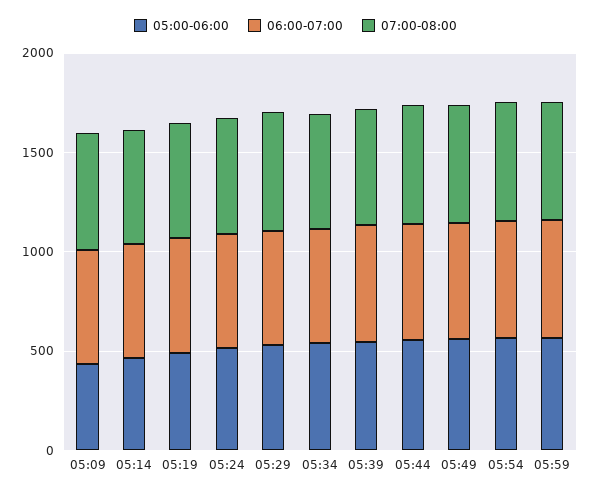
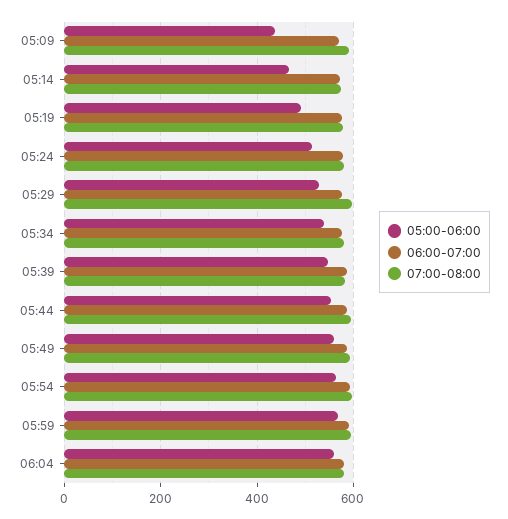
05:00-06:00, 06:04: none -> 560
06:00-07:00, 06:04: none -> 580
07:00-08:00, 06:04: none -> 580

